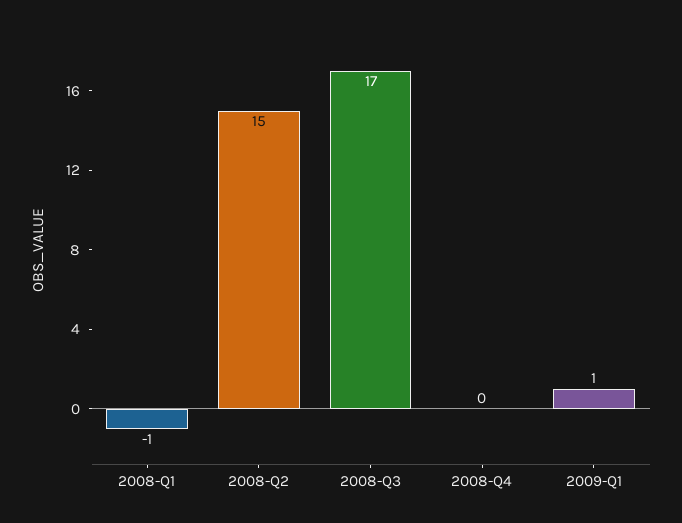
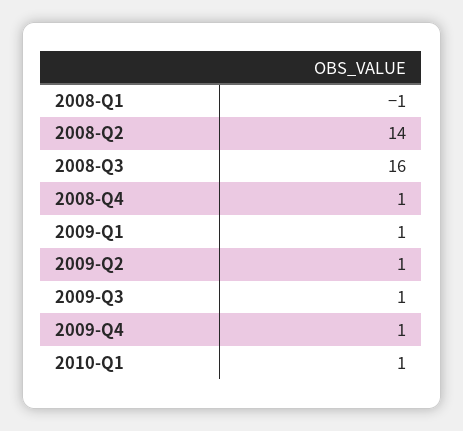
2008-Q2: 15 -> 14
2008-Q3: 17 -> 16
2008-Q4: 0 -> 1
2009-Q2: none -> 1
2009-Q3: none -> 1
2009-Q4: none -> 1
2010-Q1: none -> 1

